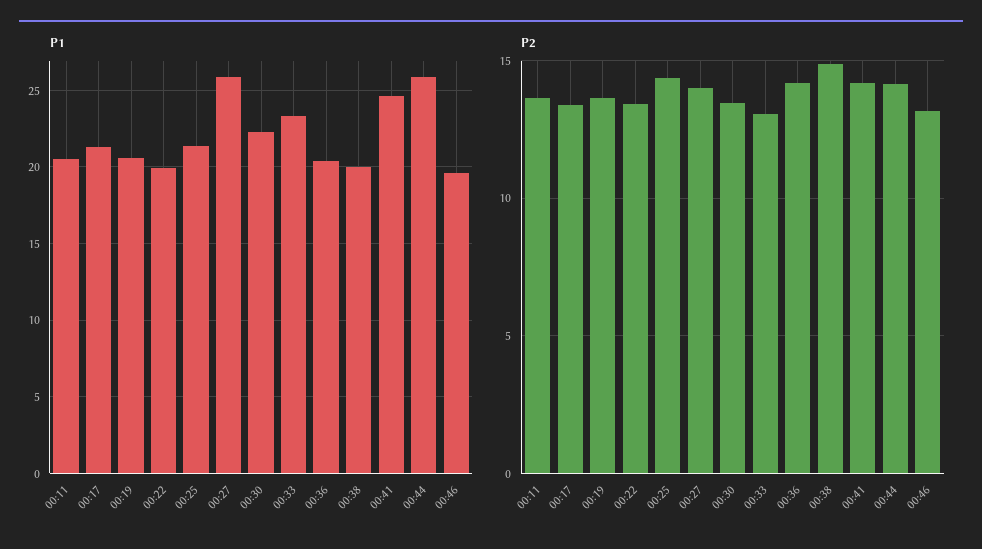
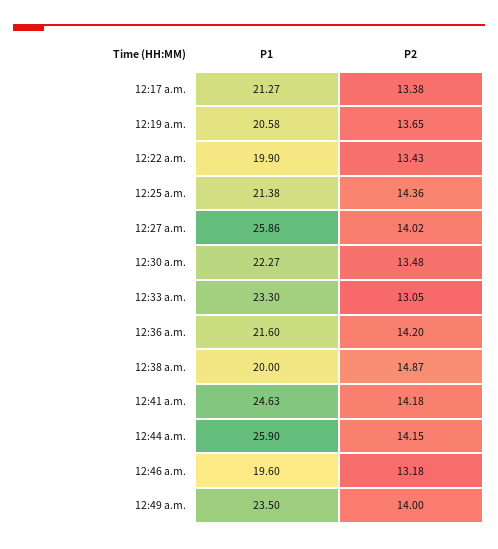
P1, 00:11: 20.5 -> none
P1, 00:36: 20.5 -> 21.6
P2, 00:11: 13.5 -> none
P1, 12:49 a.m.: none -> 23.5
P2, 12:49 a.m.: none -> 14

